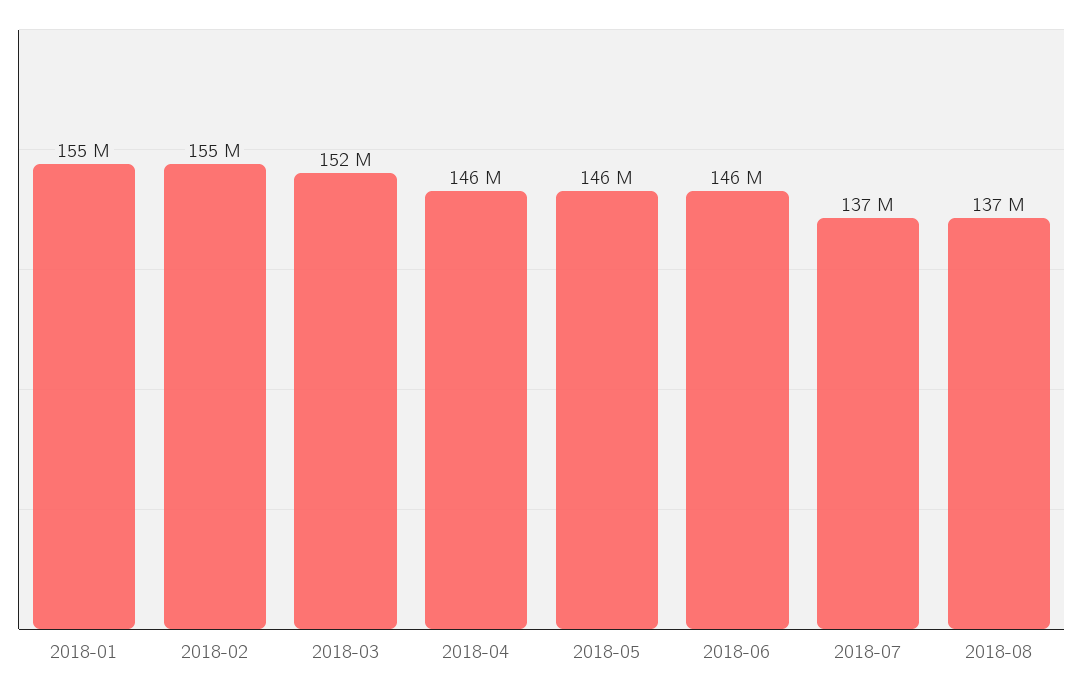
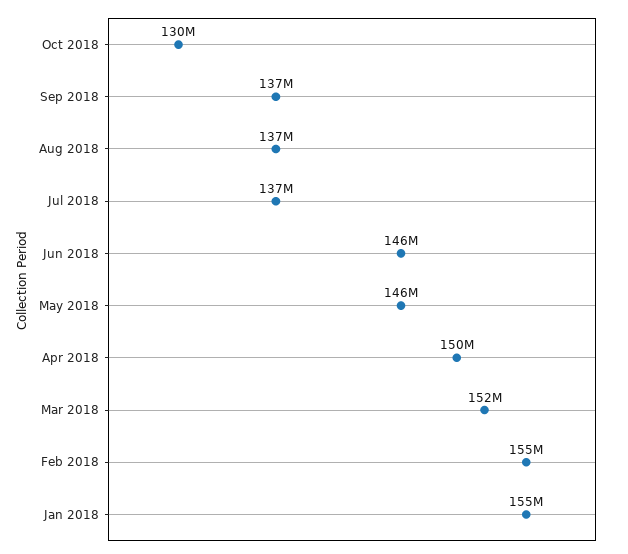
2018-04: 146000000 -> 150000000
Oct 2018: none -> 130000000
Sep 2018: none -> 137000000

